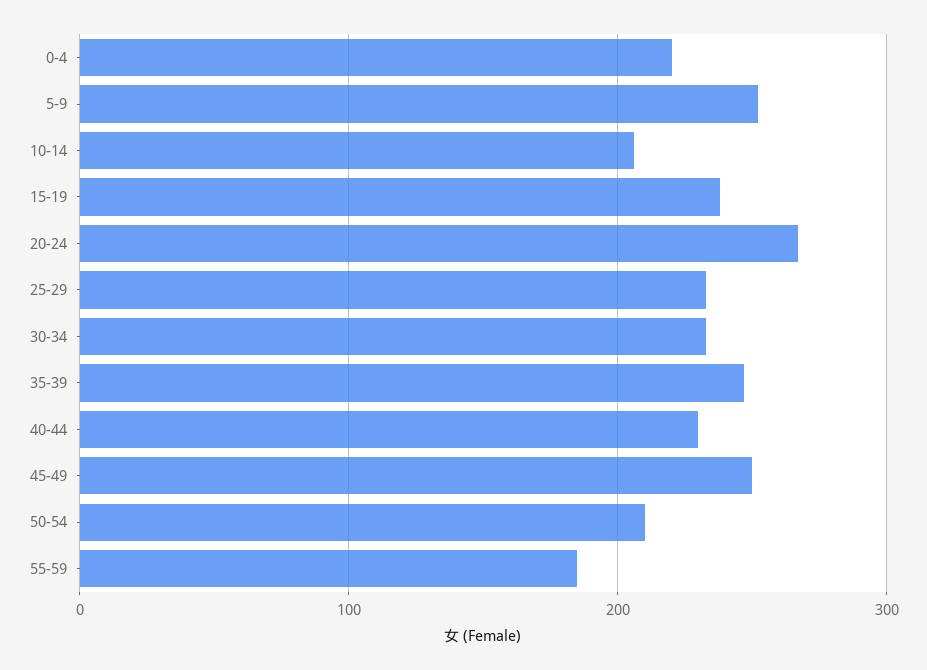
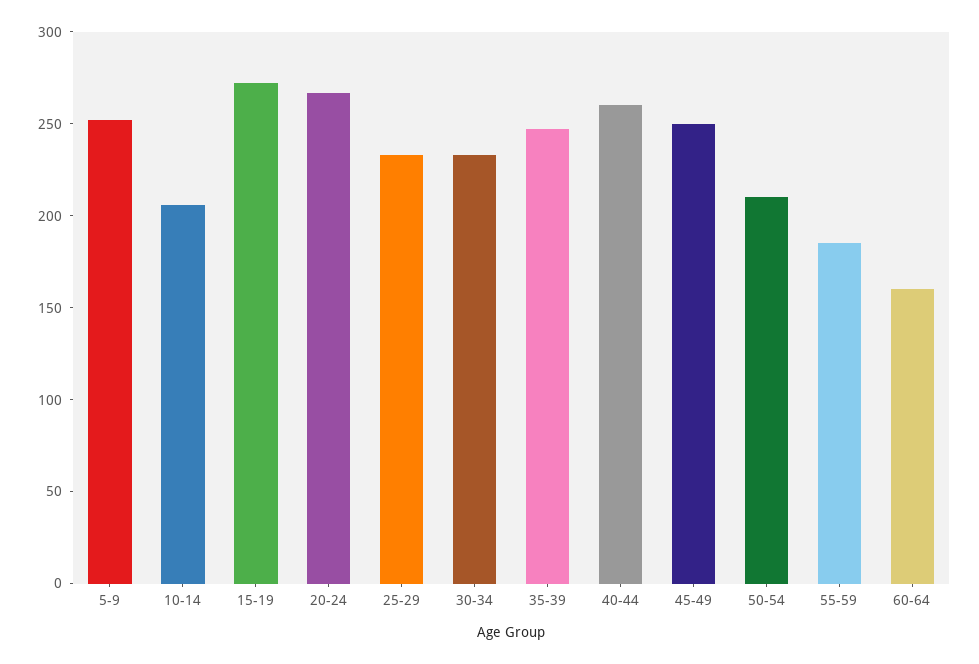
0-4: 220 -> none
15-19: 240 -> 270
40-44: 230 -> 260
60-64: none -> 160

